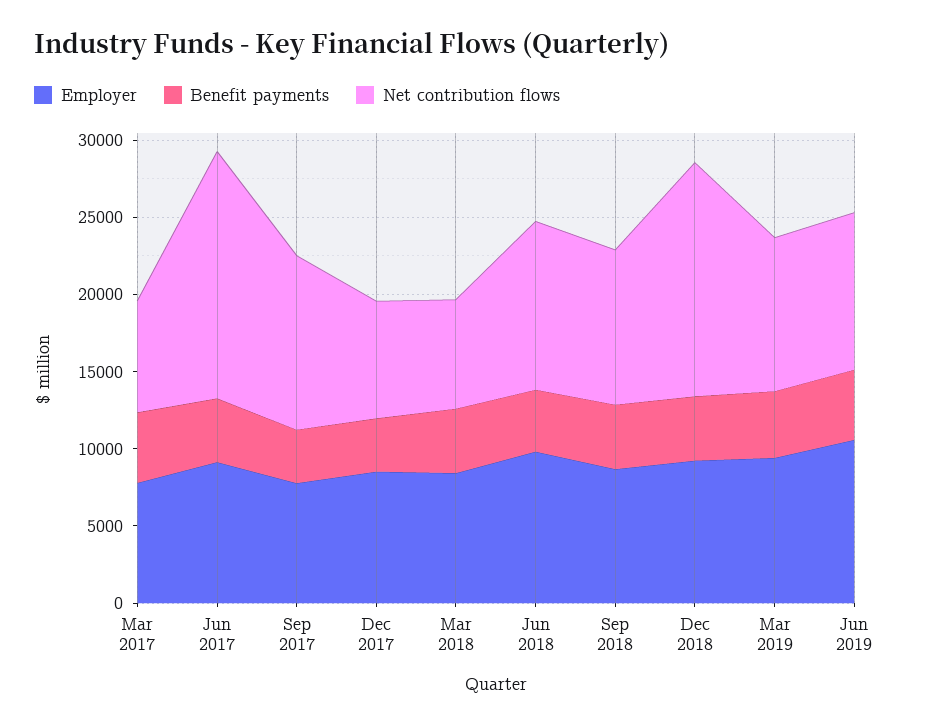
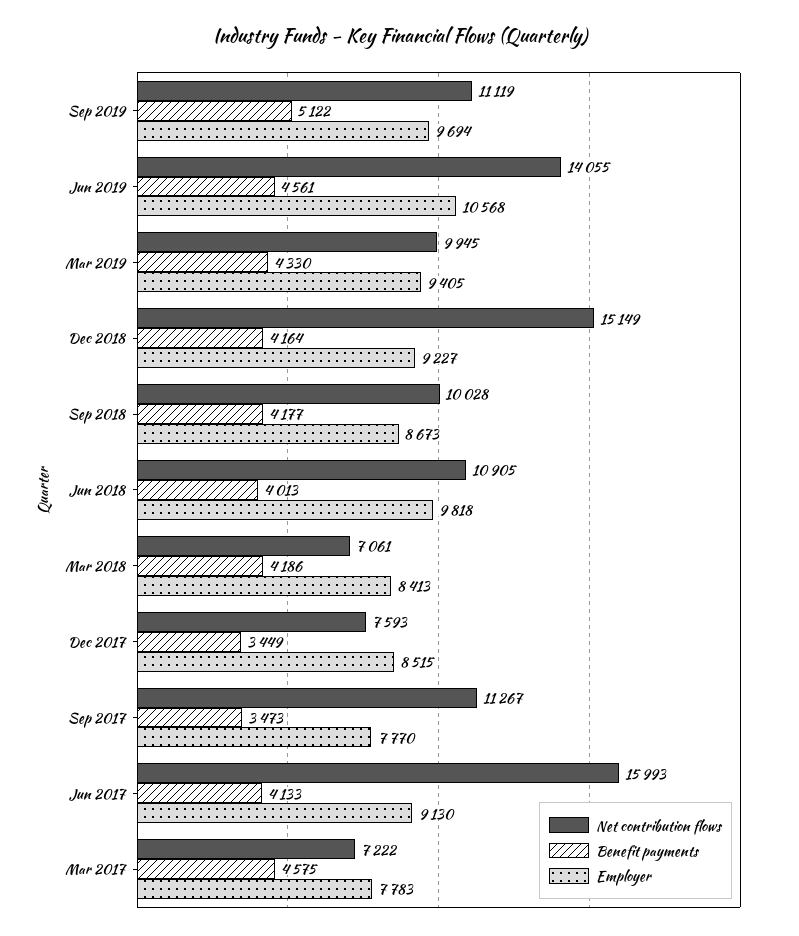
Net contribution flows, Jun 2019: 10000 -> 14055
Net contribution flows, Sep 2019: none -> 11119
Benefit payments, Sep 2019: none -> 5122
Employer, Sep 2019: none -> 9694

